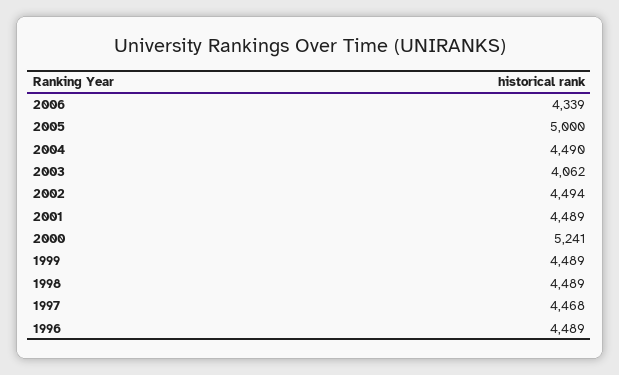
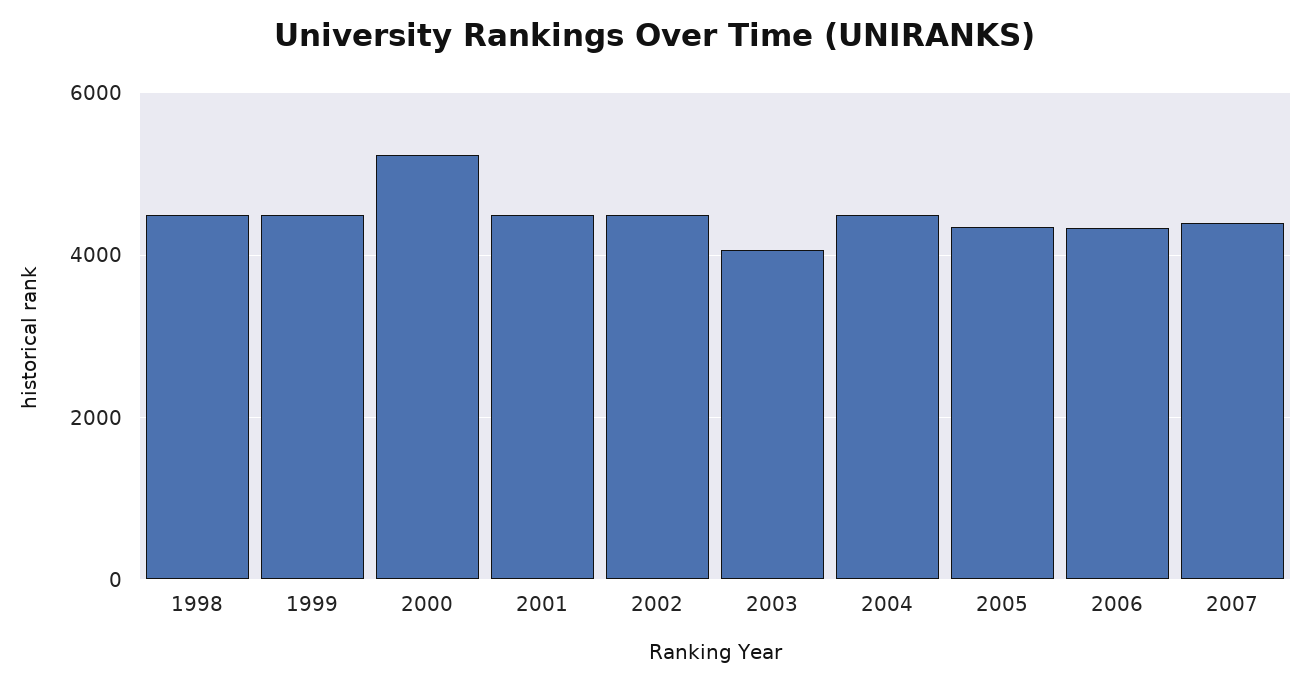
2005: 5000 -> 4400
1997: 4468 -> none
1996: 4489 -> none
2007: none -> 4400

